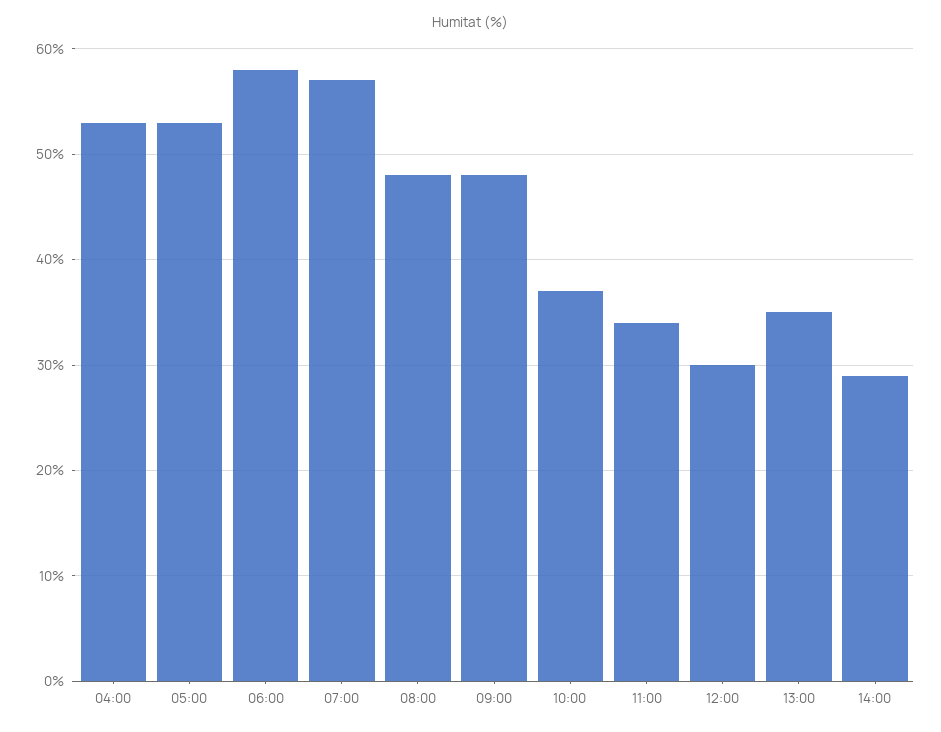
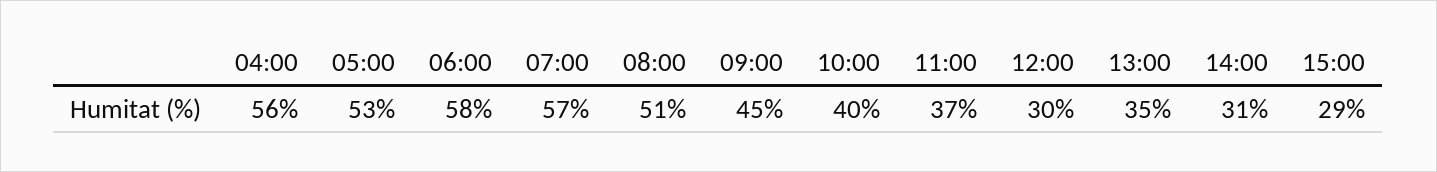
04:00: 53 -> 56
08:00: 48 -> 51
09:00: 48 -> 45
10:00: 37 -> 40
11:00: 34 -> 37
14:00: 29 -> 31
15:00: none -> 29

